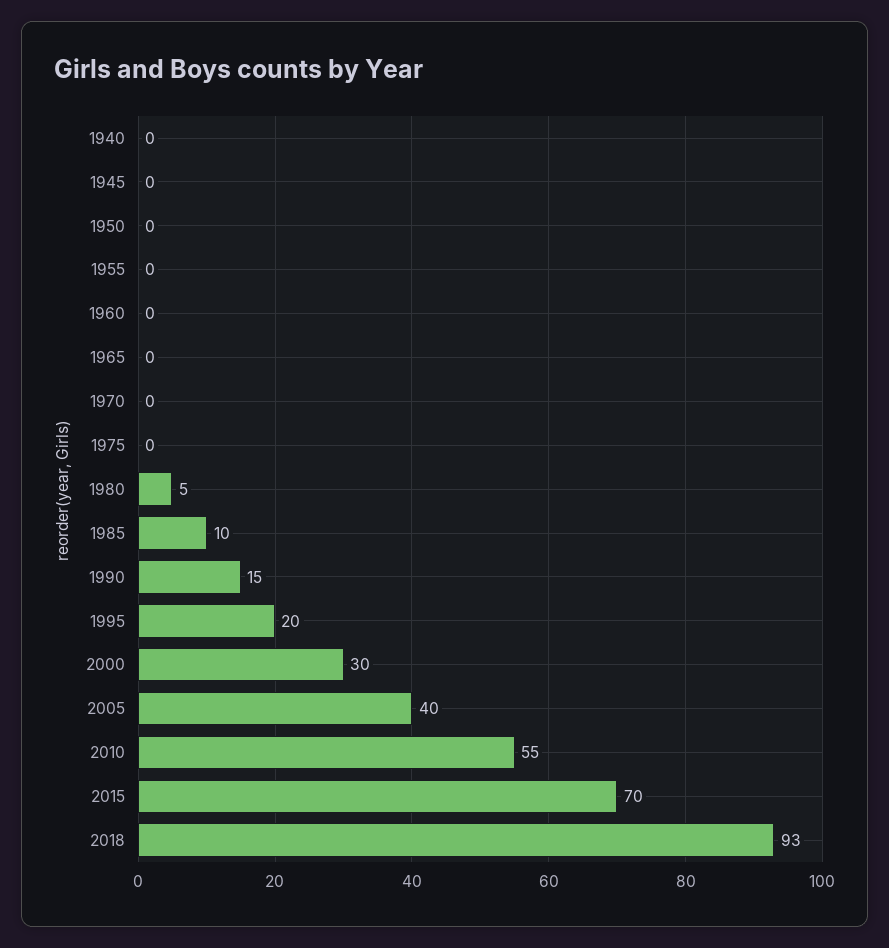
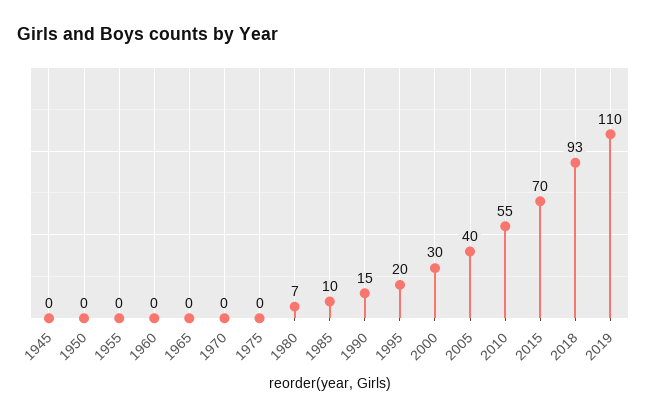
1940: 0 -> none
1980: 5 -> 7
2019: none -> 110

